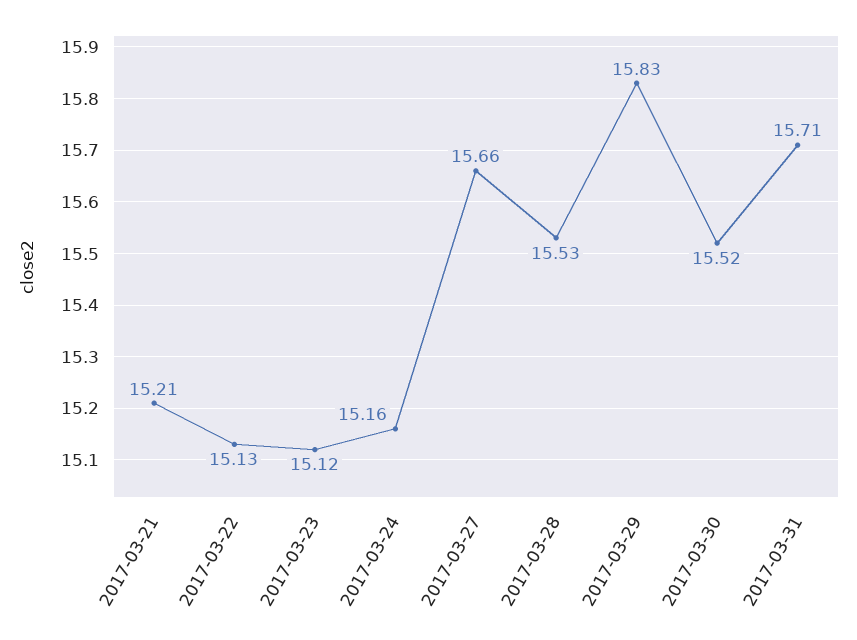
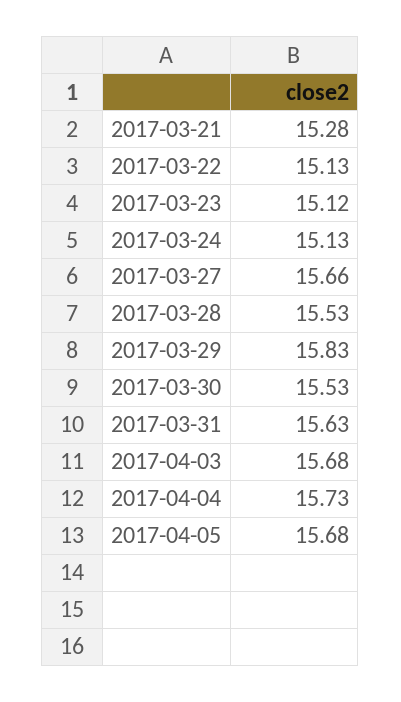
2017-03-21: 15.21 -> 15.28
2017-03-24: 15.16 -> 15.13
2017-03-30: 15.52 -> 15.53
2017-03-31: 15.71 -> 15.63
2017-04-03: none -> 15.68
2017-04-04: none -> 15.73
2017-04-05: none -> 15.68

